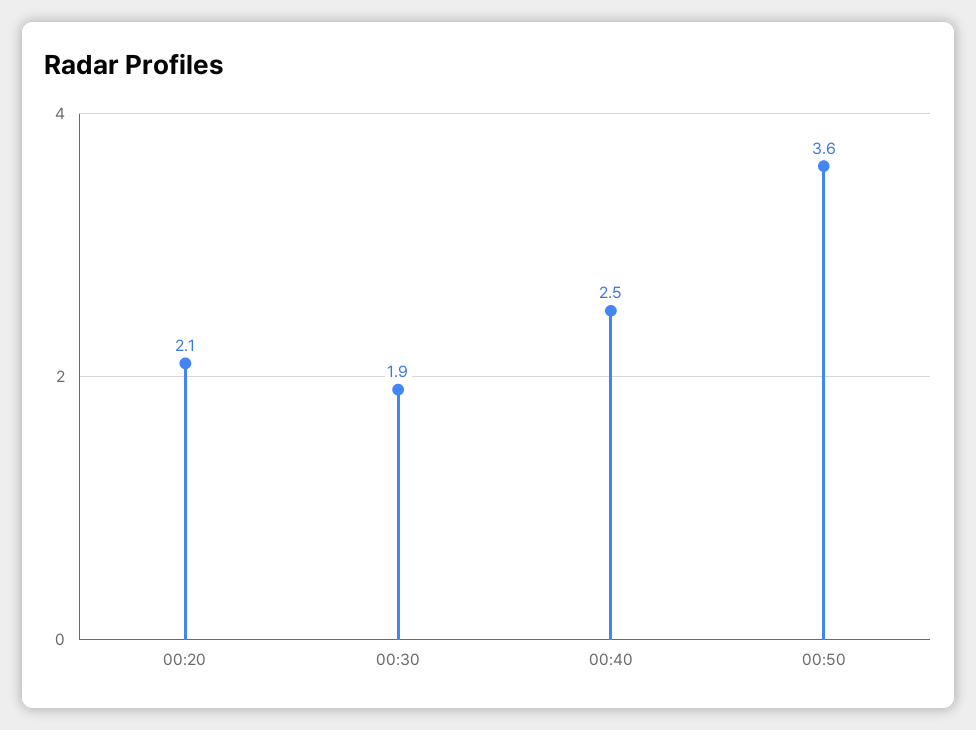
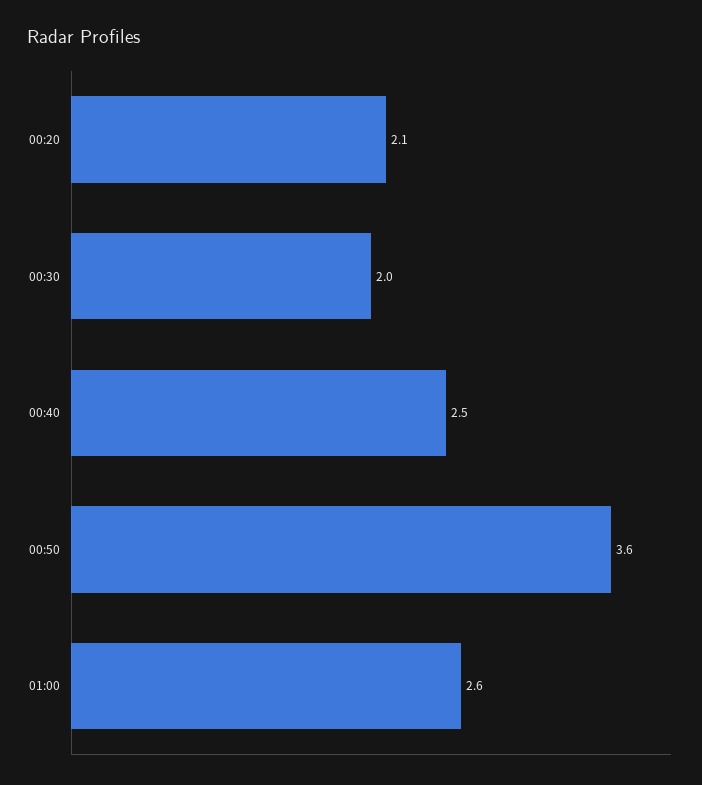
00:30: 1.9 -> 2
01:00: none -> 2.6

